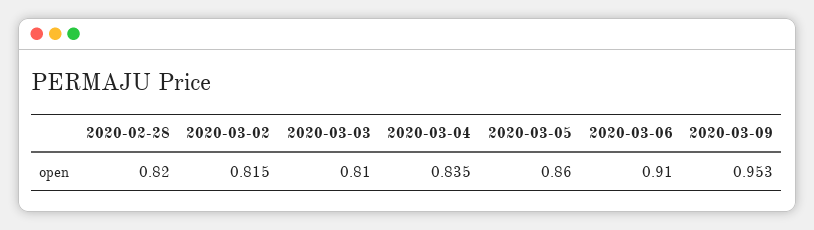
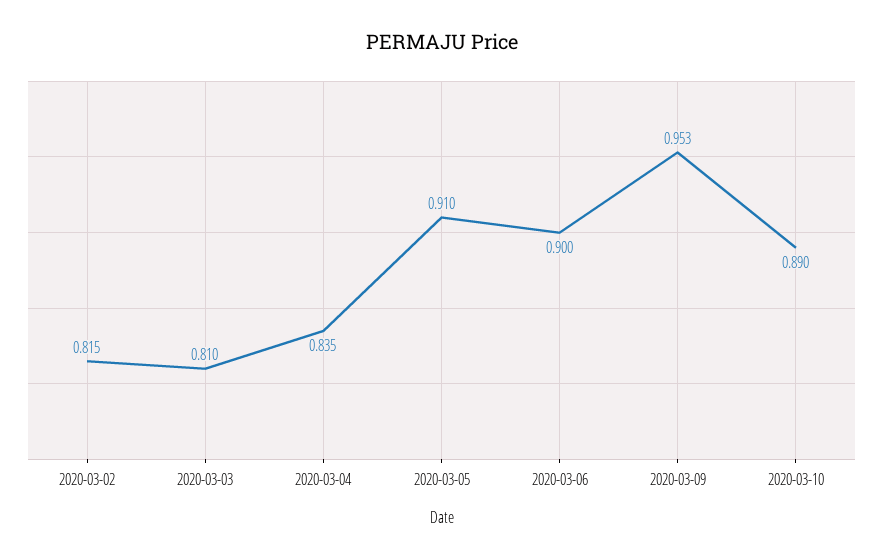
2020-02-28: 0.82 -> none
2020-03-05: 0.86 -> 0.91
2020-03-06: 0.91 -> 0.9
2020-03-10: none -> 0.89

